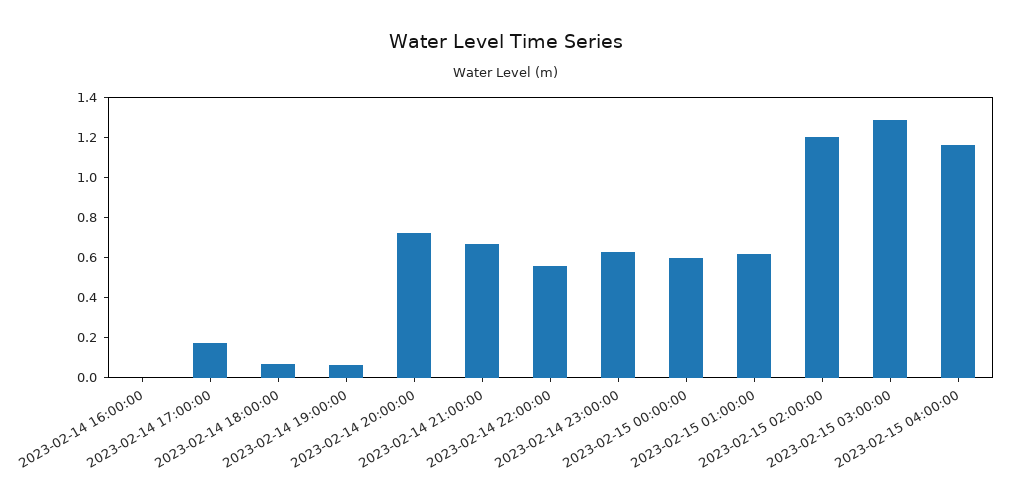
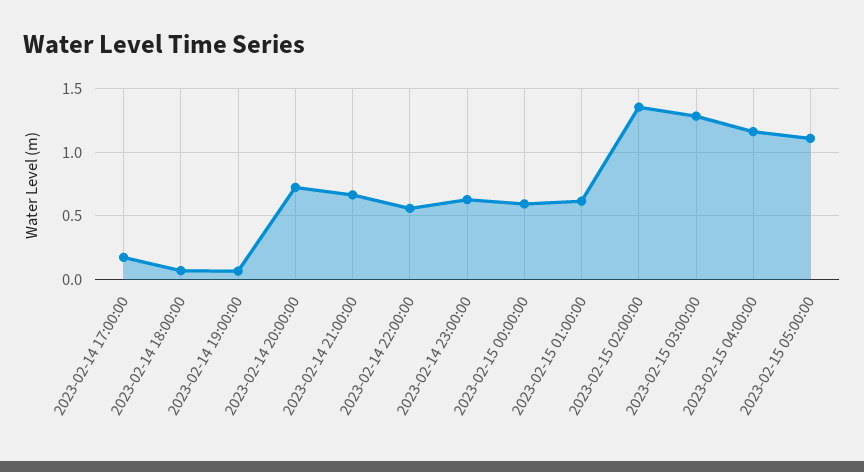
2023-02-14 16:00:00: 0 -> none
2023-02-15 02:00:00: 1.2 -> 1.35
2023-02-15 05:00:00: none -> 1.1

